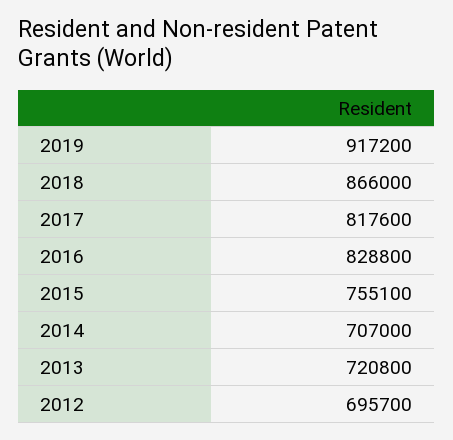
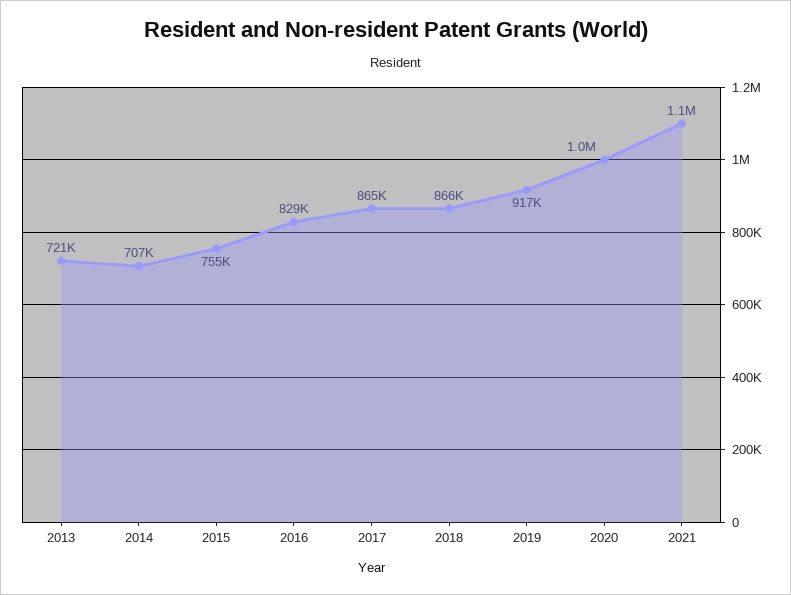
2017: 817600 -> 865000
2012: 695700 -> none
2020: none -> 1000000
2021: none -> 1100000

